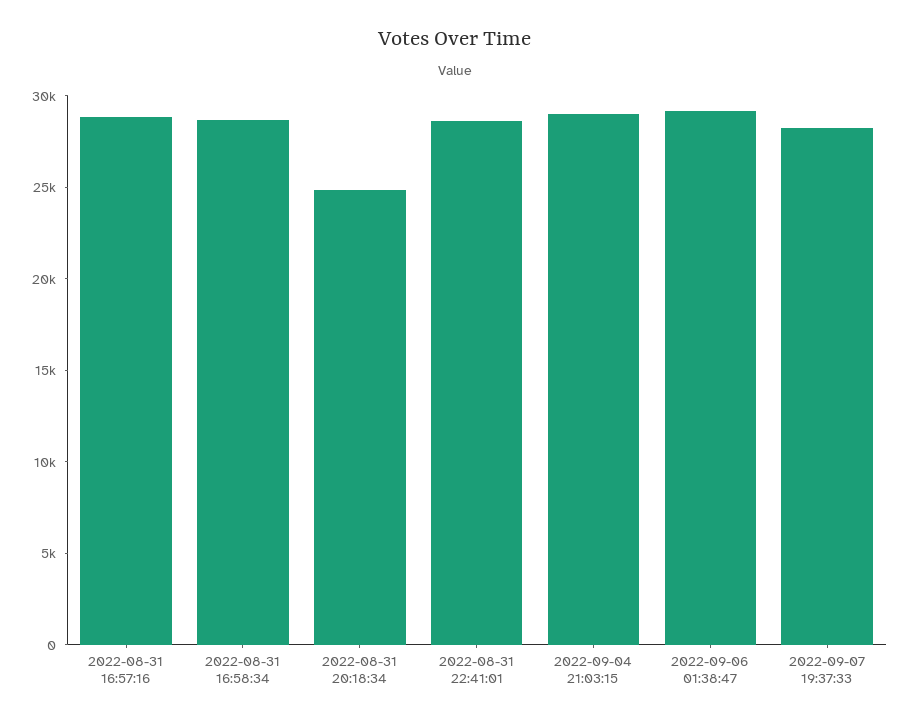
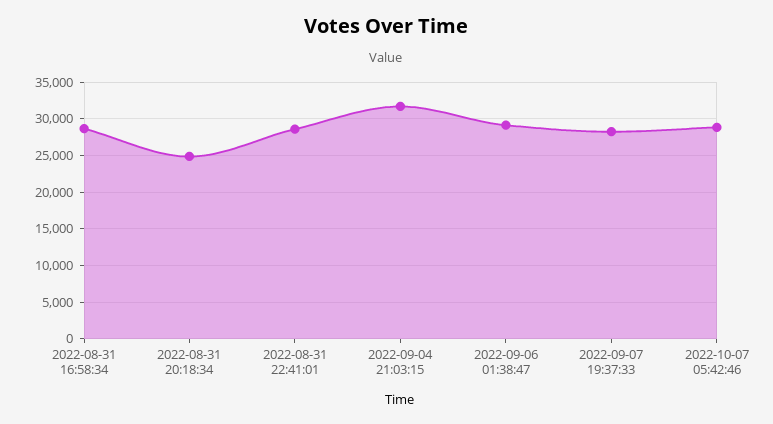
2022-08-31 16:57:16: 29000 -> none
2022-09-04 21:03:15: 29000 -> 32000
2022-10-07 05:42:46: none -> 29000

